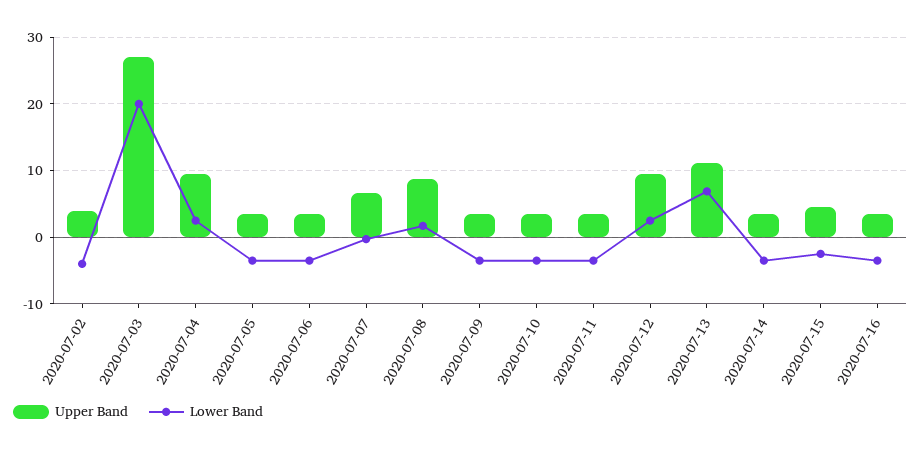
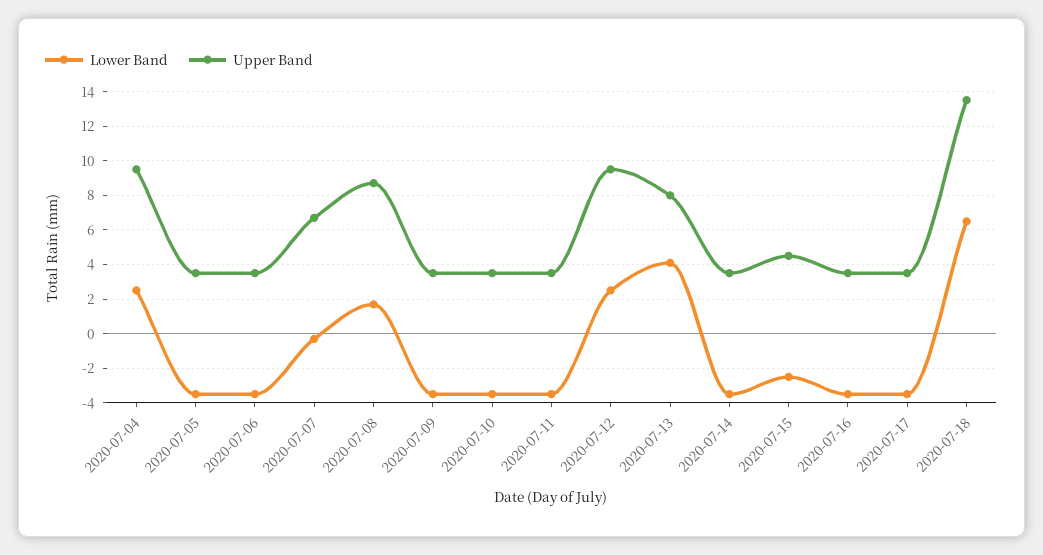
Upper Band, 2020-07-02: 4 -> none
Lower Band, 2020-07-02: -4 -> none
Upper Band, 2020-07-03: 27 -> none
Lower Band, 2020-07-03: 20 -> none
Upper Band, 2020-07-13: 11 -> 8
Lower Band, 2020-07-13: 7 -> 4
Lower Band, 2020-07-17: none -> -3.5
Upper Band, 2020-07-17: none -> 3.5
Lower Band, 2020-07-18: none -> 6.5
Upper Band, 2020-07-18: none -> 13.5

